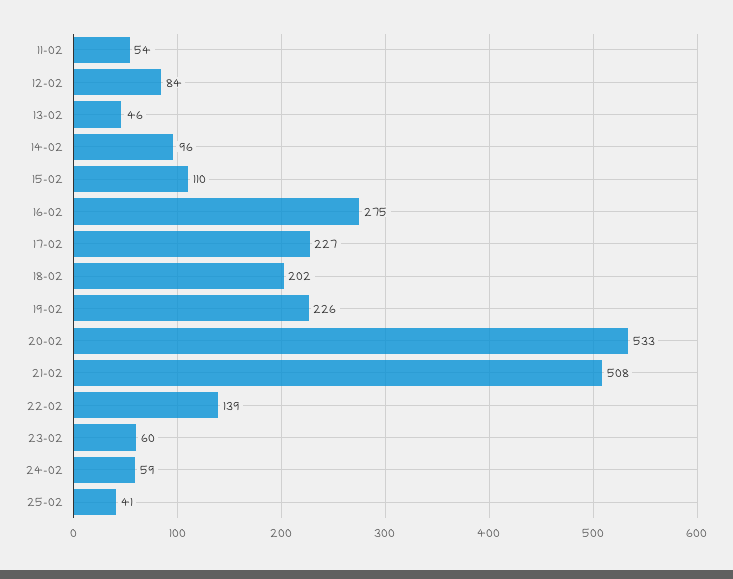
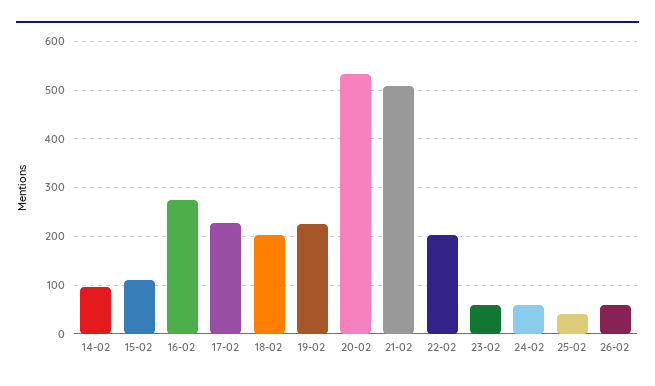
11-02: 54 -> none
12-02: 84 -> none
13-02: 46 -> none
22-02: 139 -> 200
26-02: none -> 60

